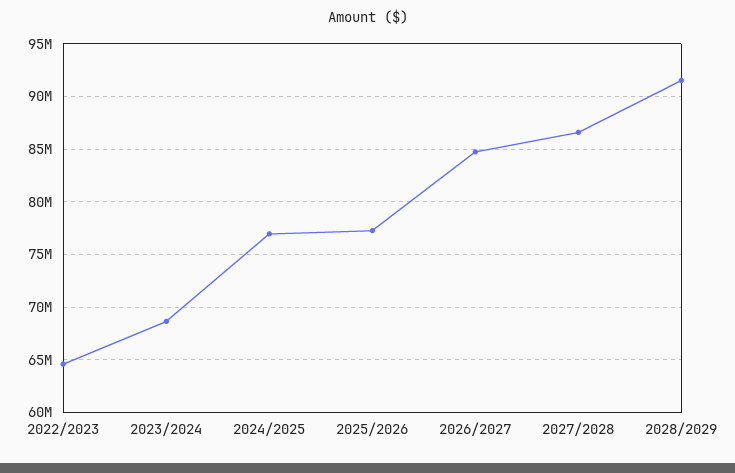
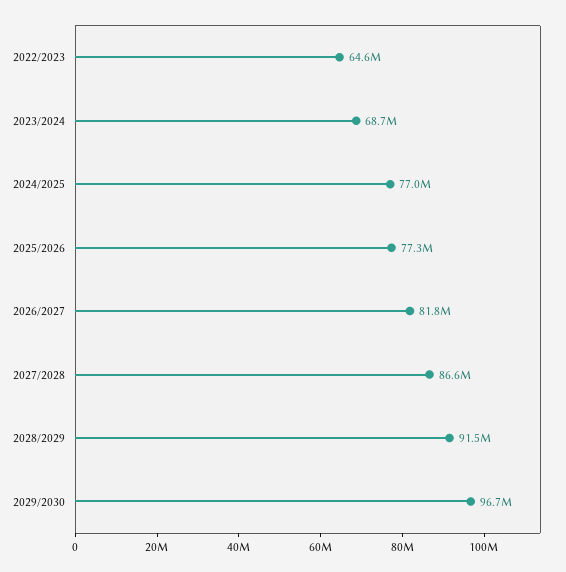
2026/2027: 85000000 -> 81800000
2029/2030: none -> 96700000

